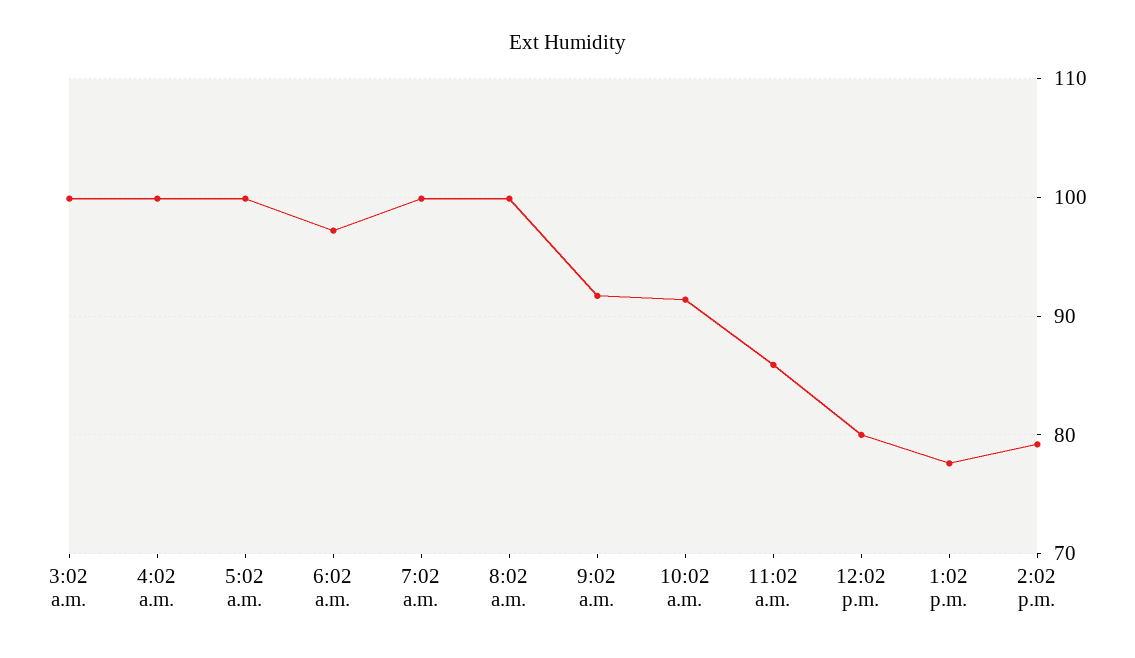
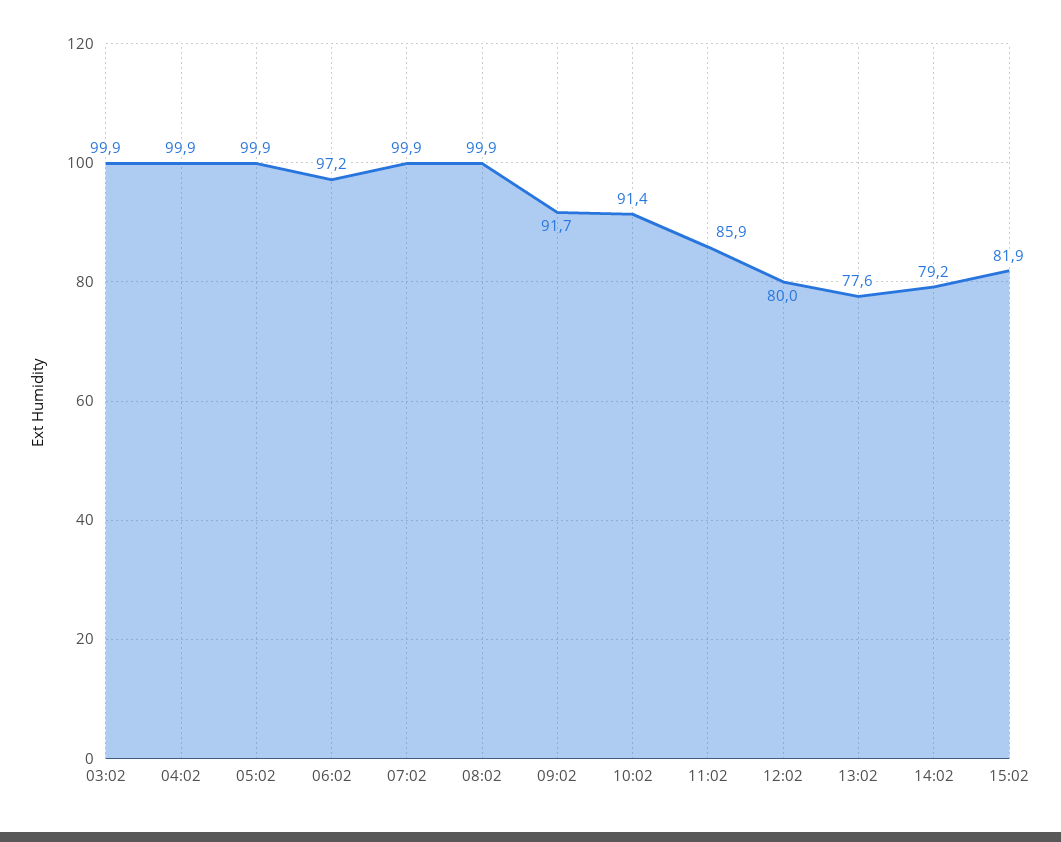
15:02: none -> 81.9

